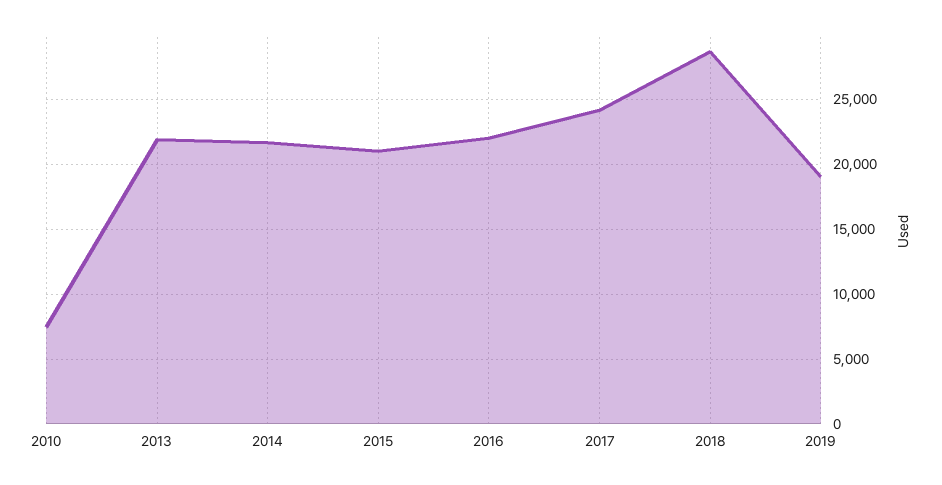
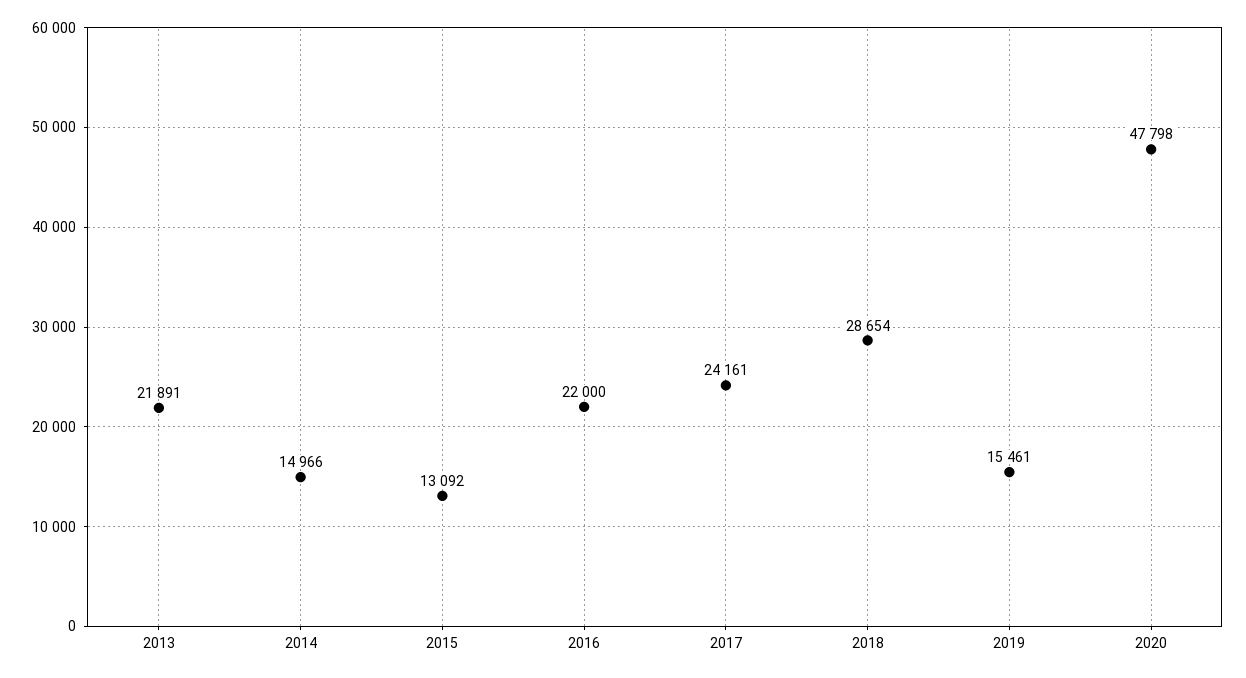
2010: 7500 -> none
2014: 21500 -> 14966
2015: 21000 -> 13092
2019: 19000 -> 15461
2020: none -> 47798

